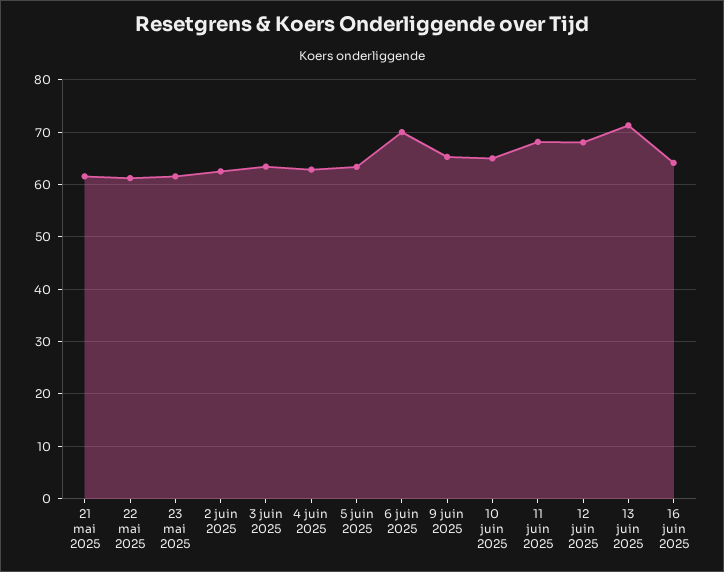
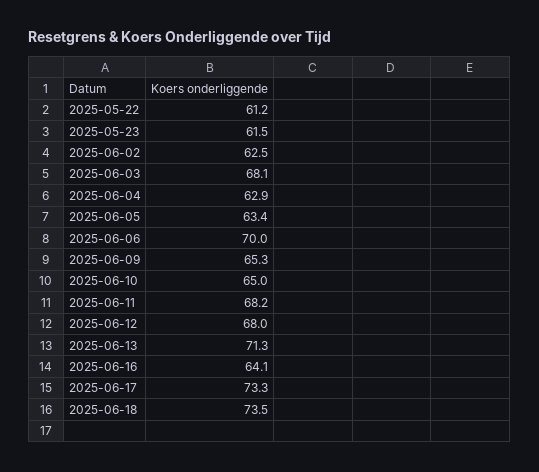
21 mai 2025: 62 -> none
3 juin 2025: 64 -> 68.1
2025-06-17: none -> 73.3
2025-06-18: none -> 73.5

